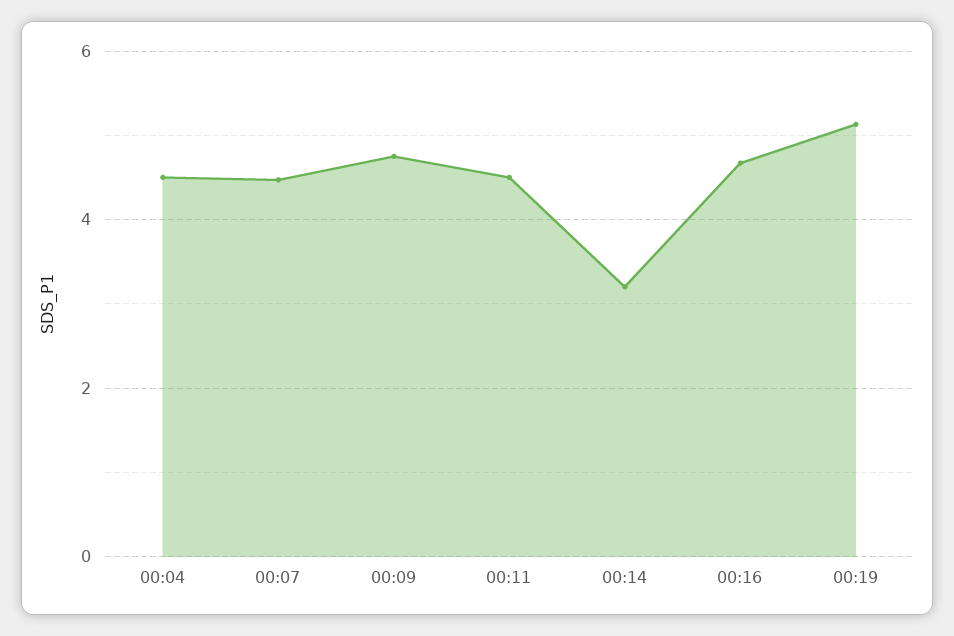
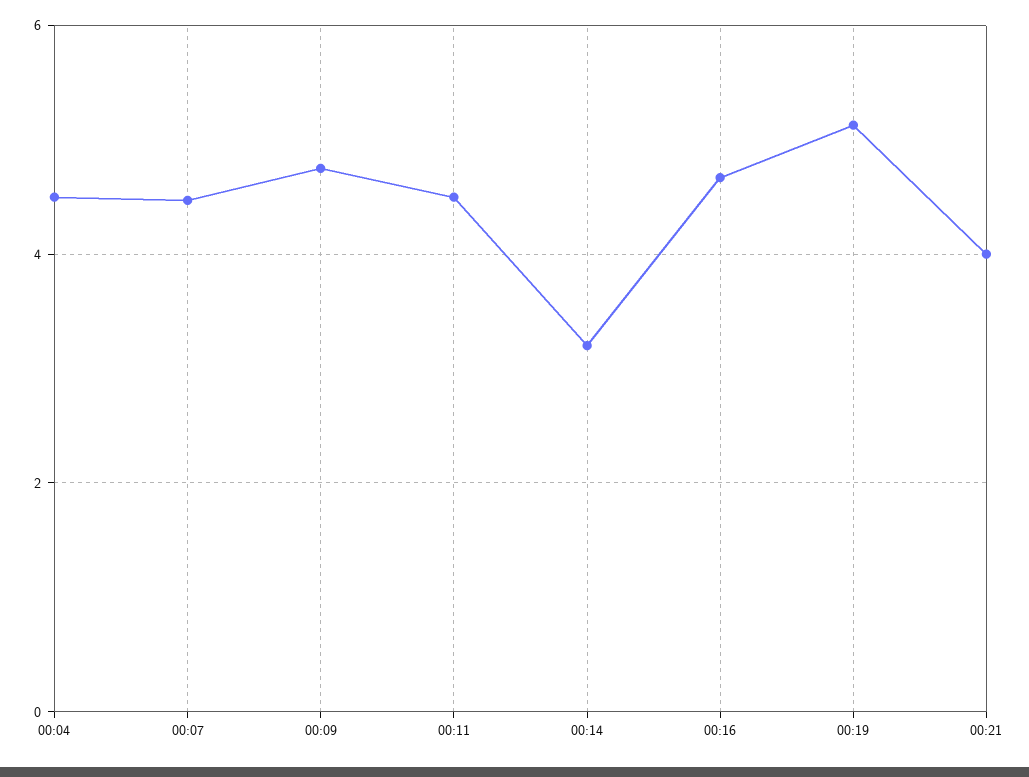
00:21: none -> 4

